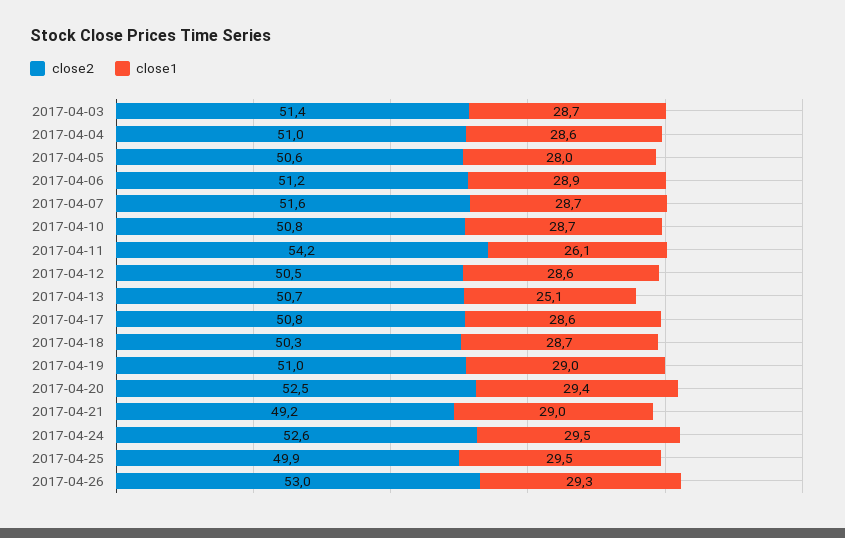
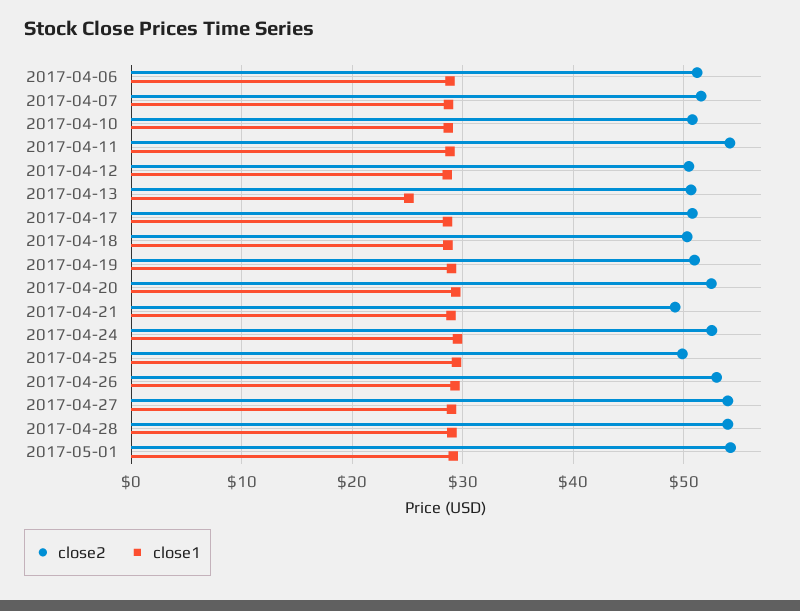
close2, 2017-04-03: 51.4 -> none
close1, 2017-04-03: 28.7 -> none
close2, 2017-04-04: 51 -> none
close1, 2017-04-04: 28.6 -> none
close2, 2017-04-05: 50.6 -> none
close1, 2017-04-05: 28 -> none
close1, 2017-04-11: 26.1 -> 29
close2, 2017-04-27: none -> 54
close1, 2017-04-27: none -> 29
close2, 2017-04-28: none -> 54
close1, 2017-04-28: none -> 29
close2, 2017-05-01: none -> 54
close1, 2017-05-01: none -> 29

